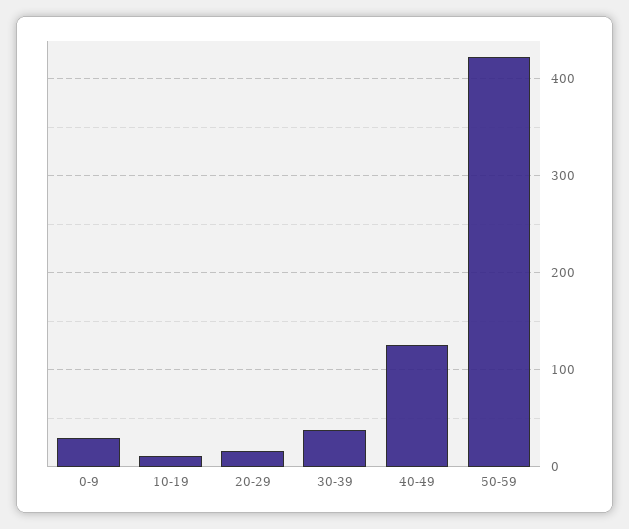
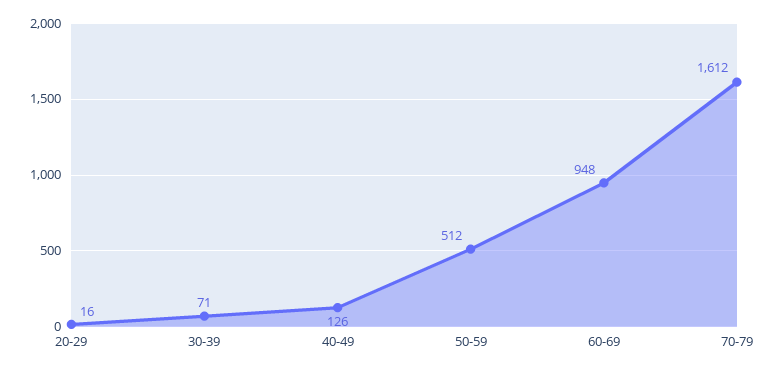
0-9: 30 -> none
10-19: 10 -> none
30-39: 40 -> 71
50-59: 420 -> 512
60-69: none -> 948
70-79: none -> 1612

